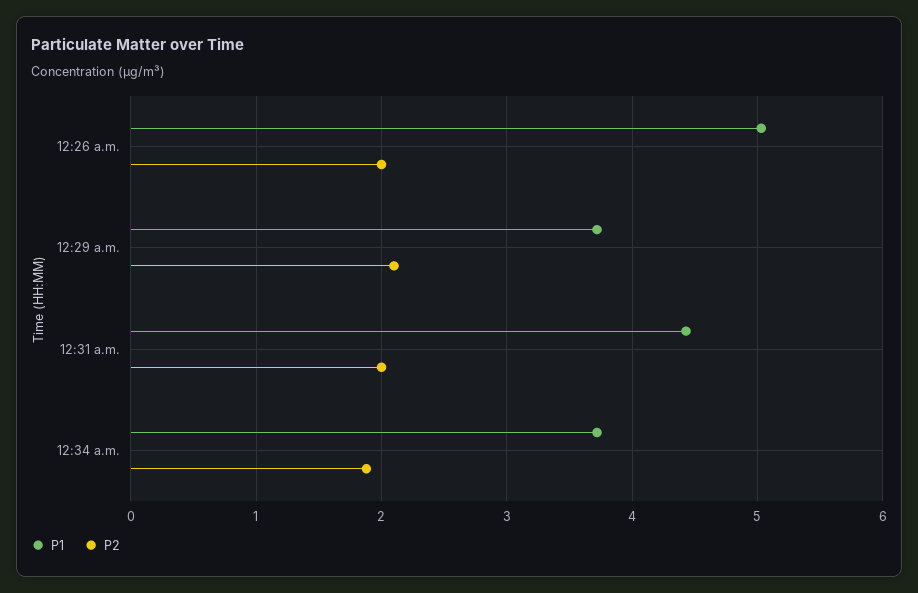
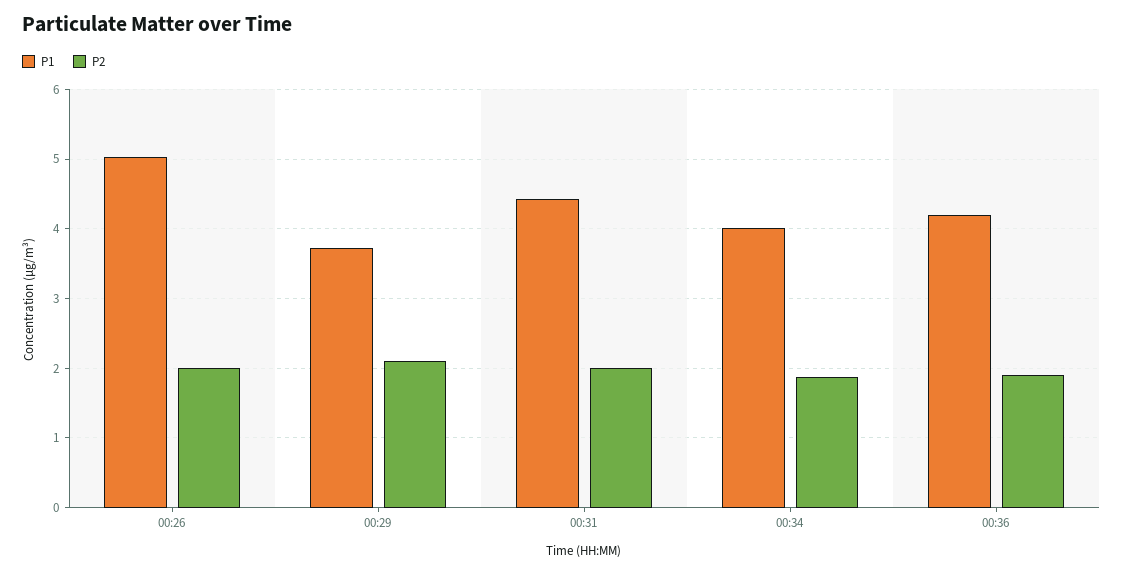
P1, 12:34 a.m.: 3.7 -> 4
P1, 00:36: none -> 4.2
P2, 00:36: none -> 1.9

